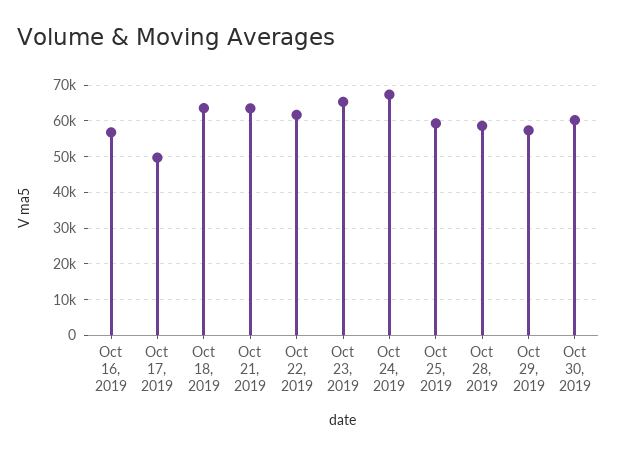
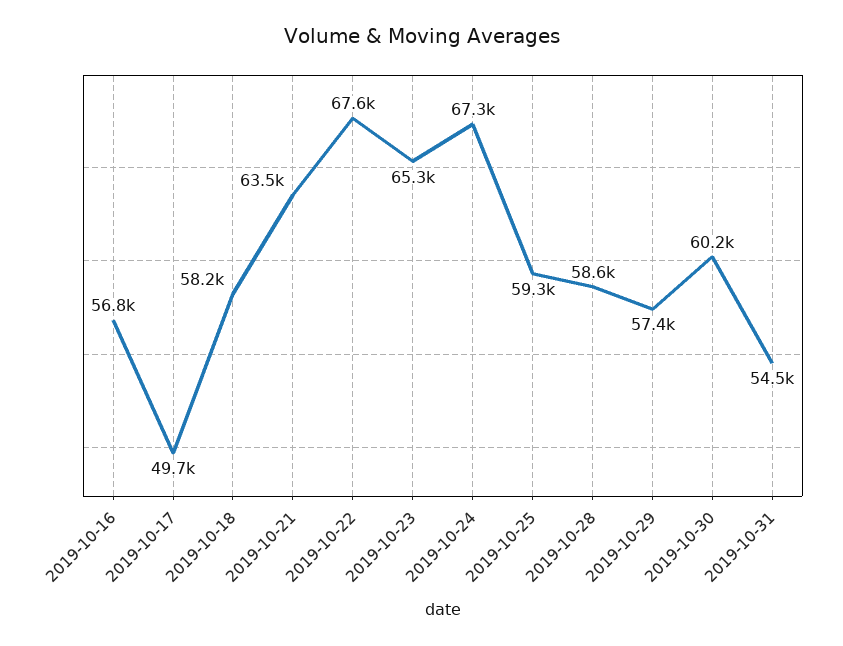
Oct 18, 2019: 64000 -> 58200
Oct 22, 2019: 62000 -> 67600
2019-10-31: none -> 54500

